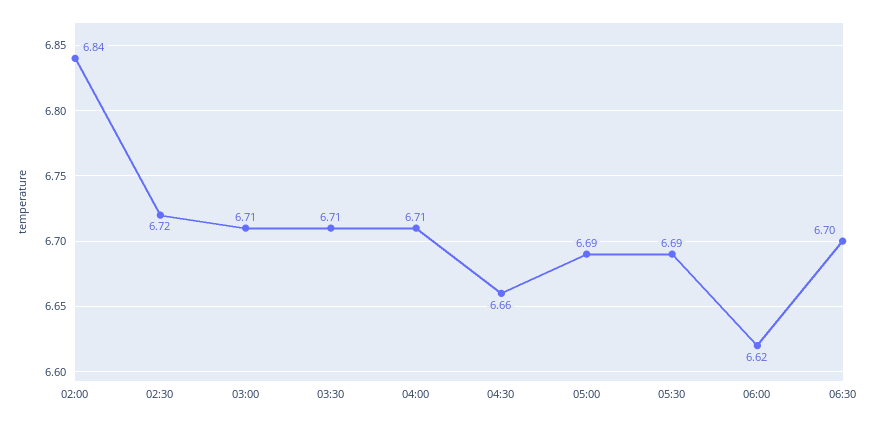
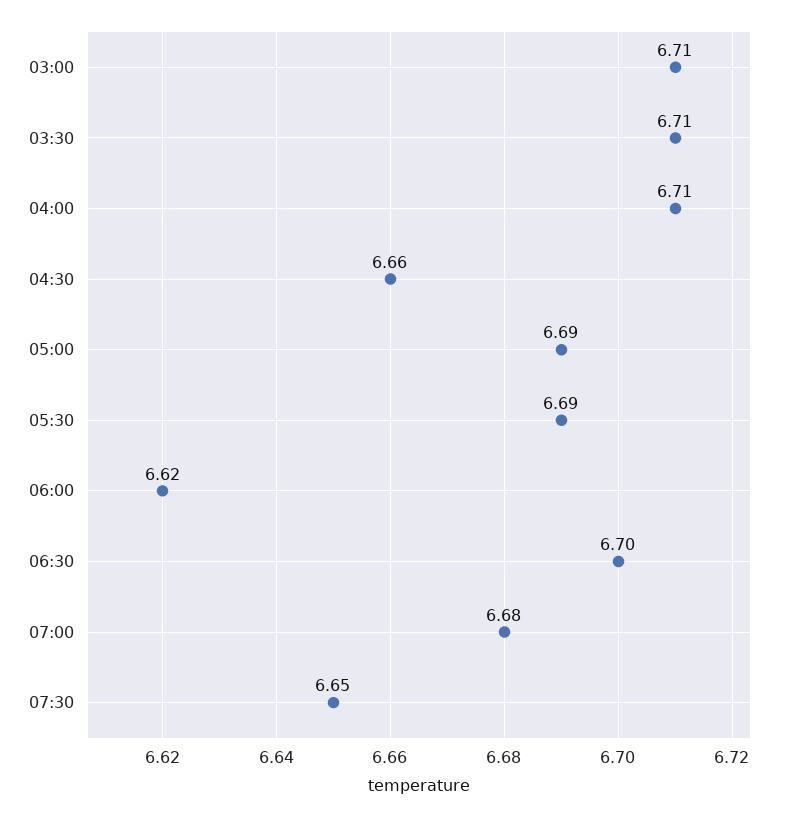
02:00: 6.84 -> none
02:30: 6.72 -> none
07:00: none -> 6.68
07:30: none -> 6.65

